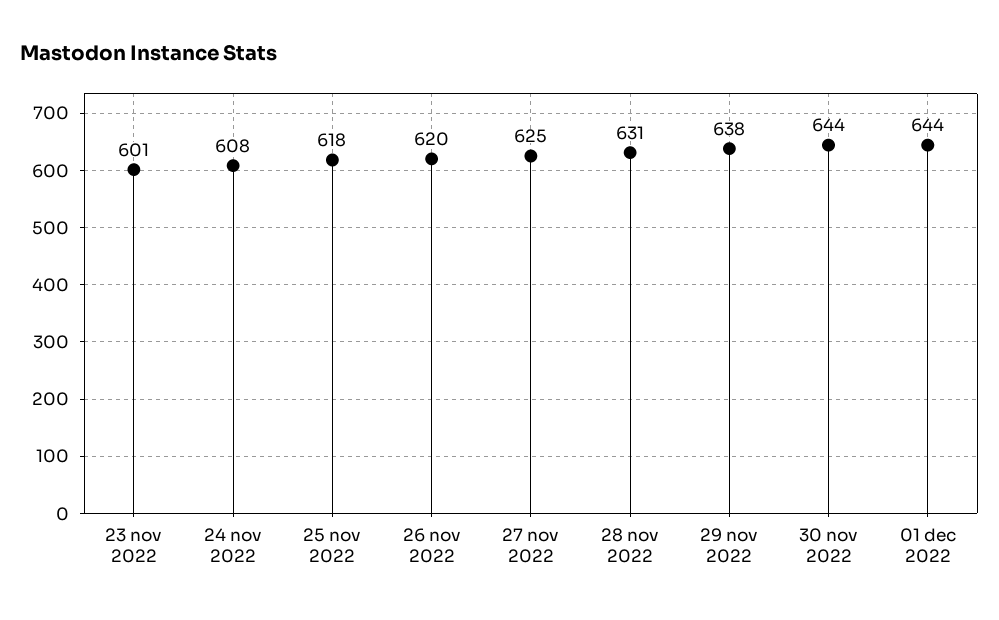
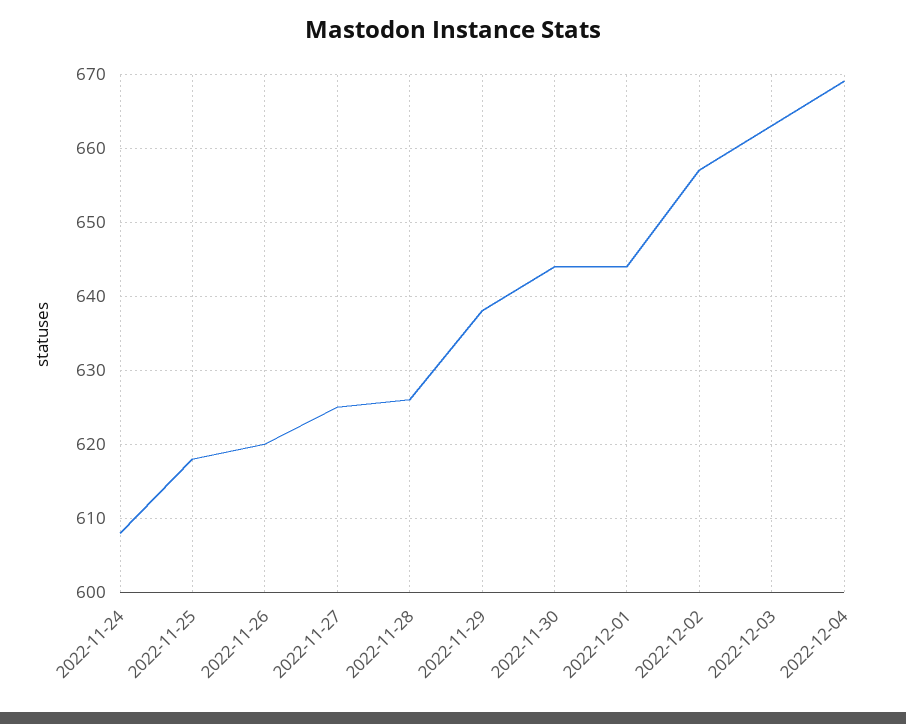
23 nov 2022: 601 -> none
28 nov 2022: 631 -> 626
2022-12-02: none -> 657
2022-12-03: none -> 663
2022-12-04: none -> 669

